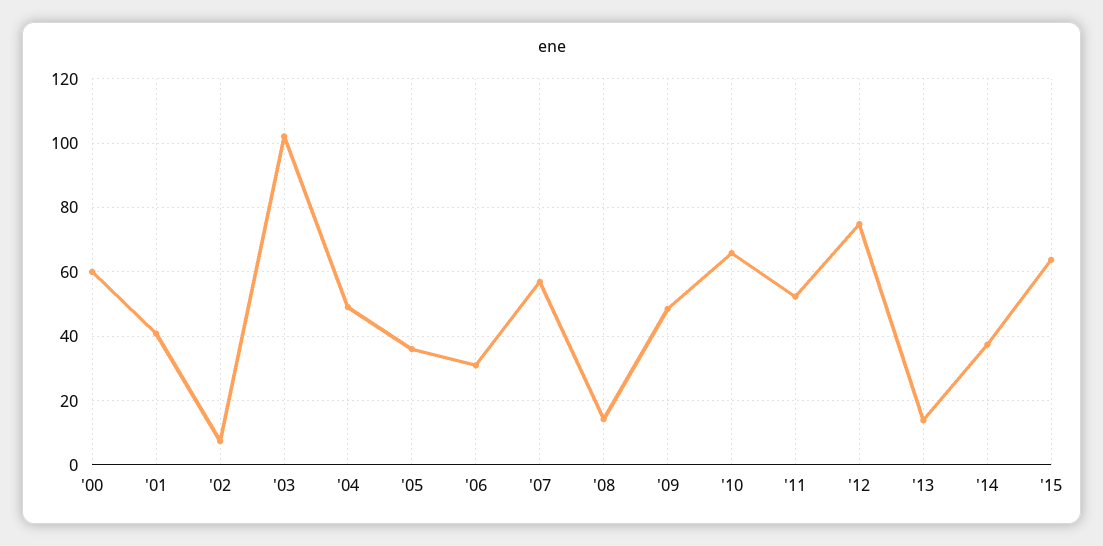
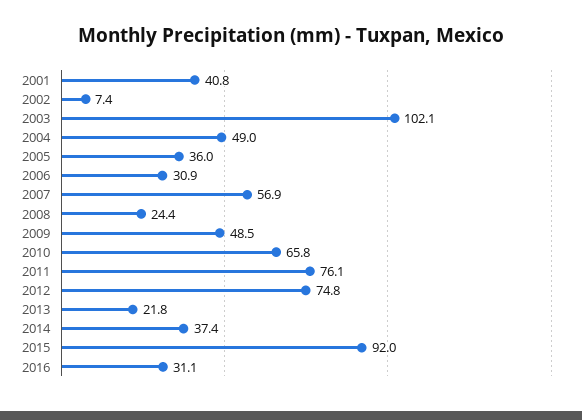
'00: 60 -> none
'08: 14 -> 24.4
'11: 52 -> 76.1
'13: 14 -> 21.8
'15: 64 -> 92
2016: none -> 31.1

